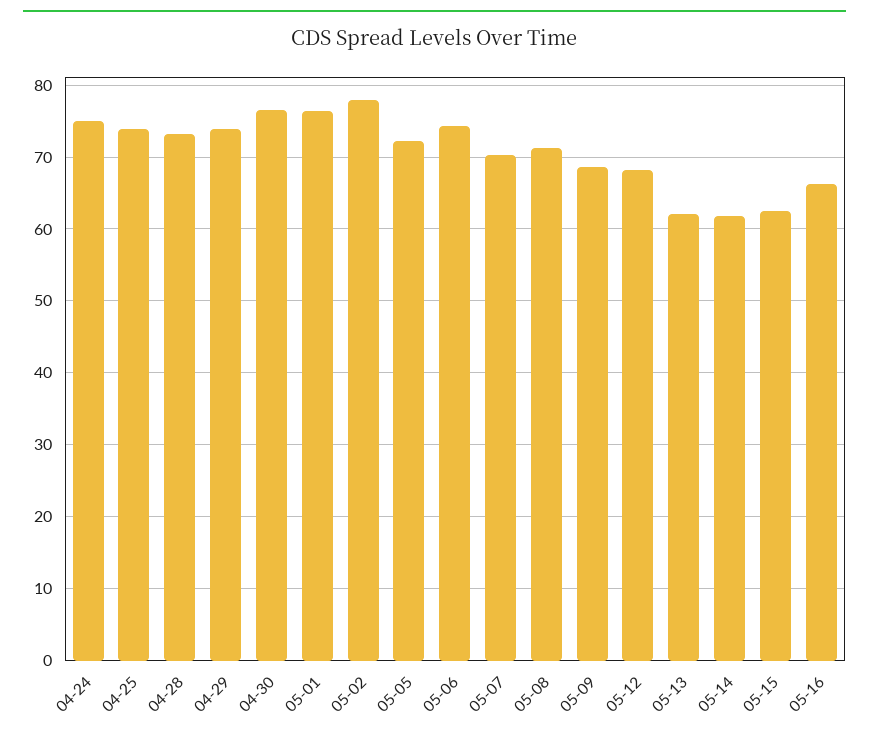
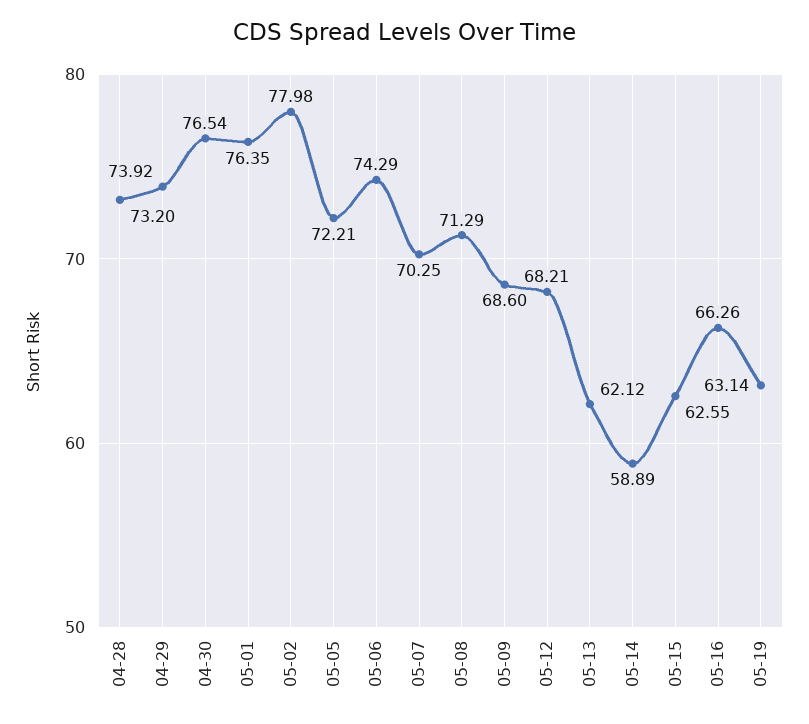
04-24: 75 -> none
04-25: 74 -> none
05-14: 62 -> 58.89
05-19: none -> 63.14

